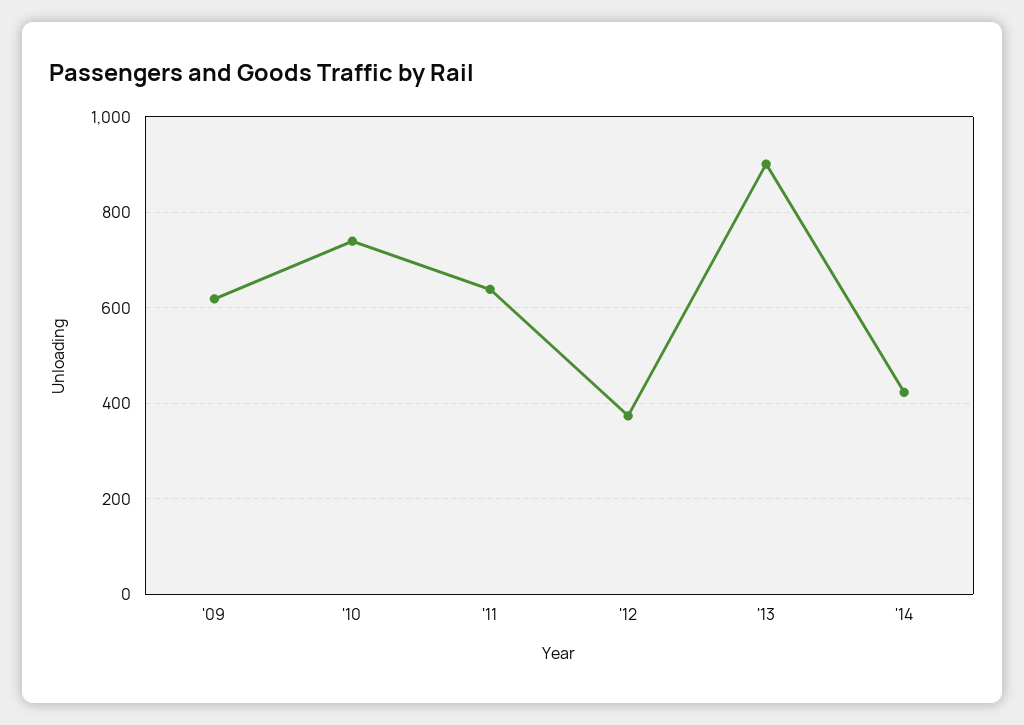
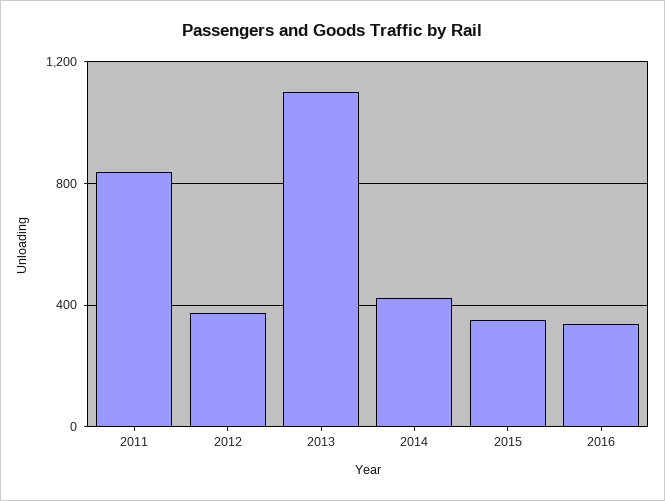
'09: 620 -> none
'10: 740 -> none
'11: 640 -> 850
'13: 900 -> 1100
2015: none -> 350
2016: none -> 350

